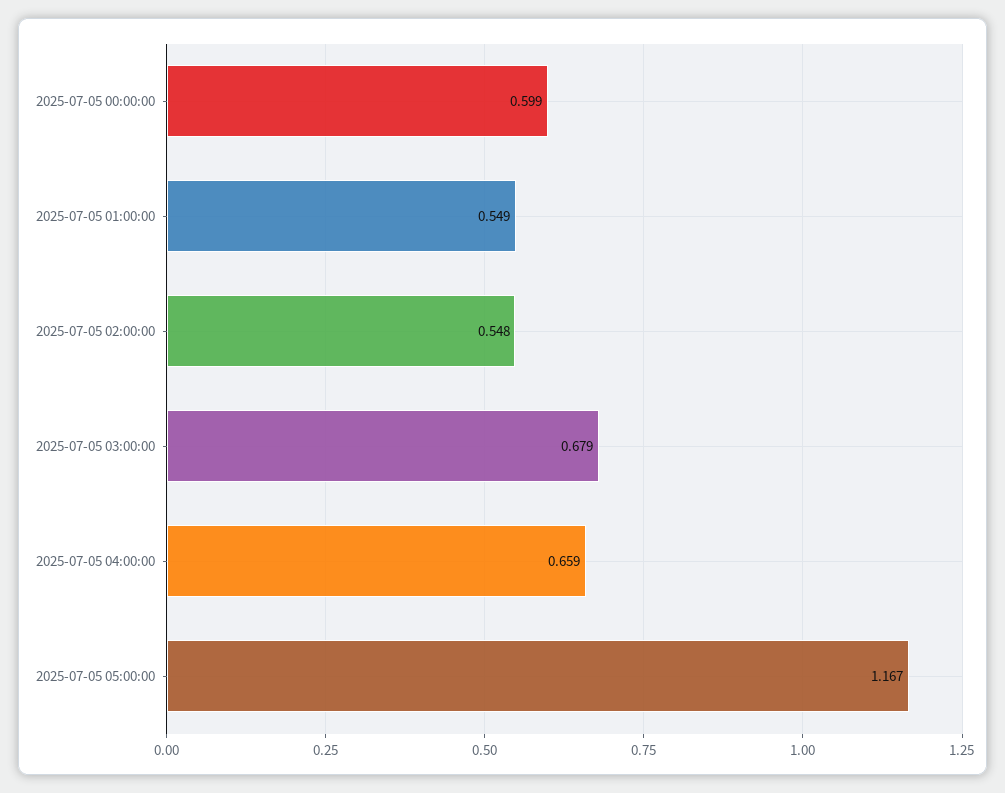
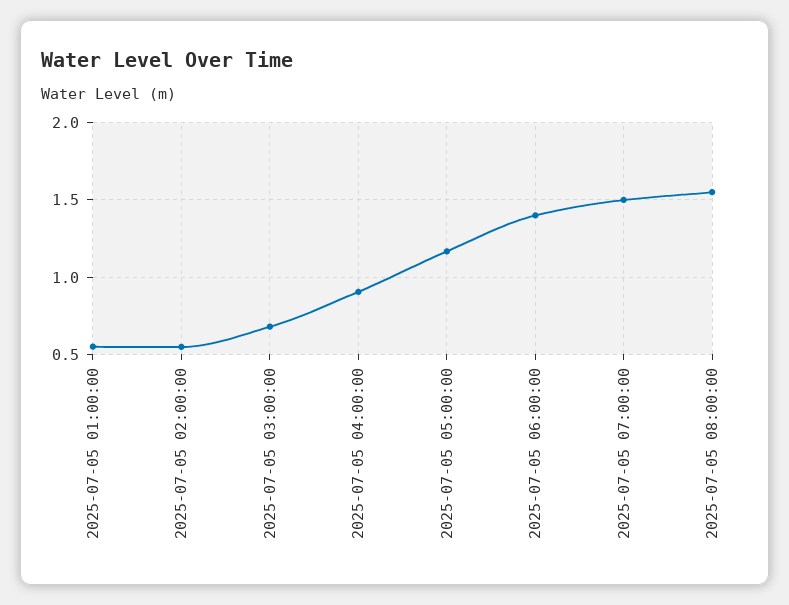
2025-07-05 00:00:00: 0.599 -> none
2025-07-05 04:00:00: 0.659 -> 0.9
2025-07-05 06:00:00: none -> 1.4
2025-07-05 07:00:00: none -> 1.5
2025-07-05 08:00:00: none -> 1.55

